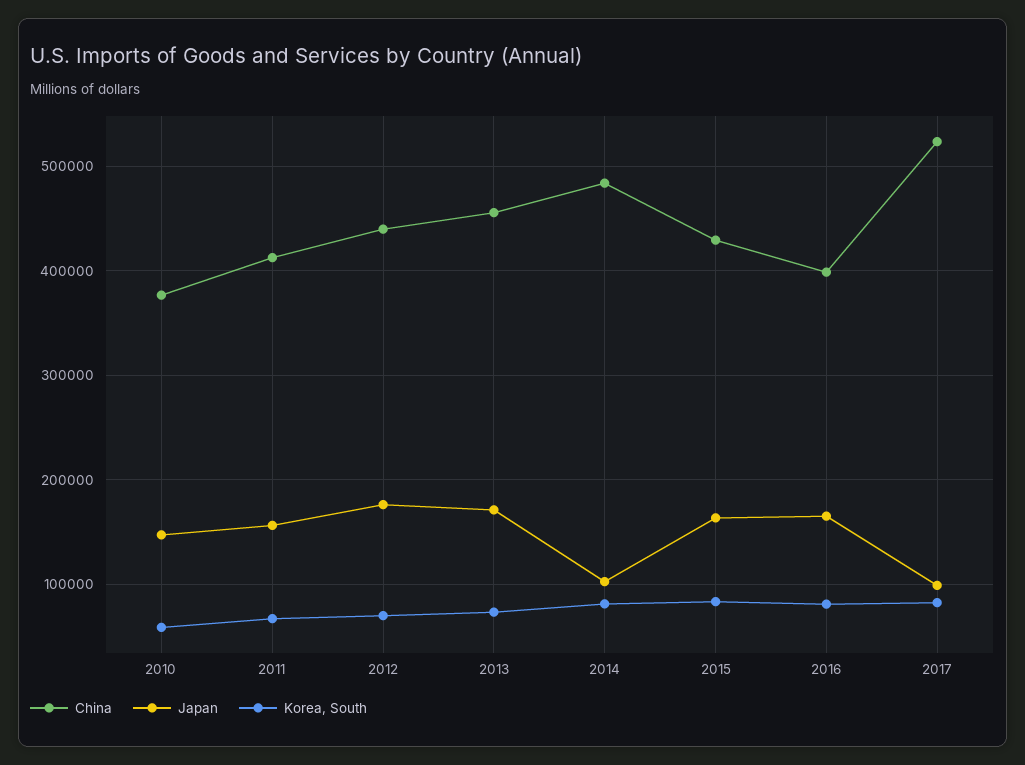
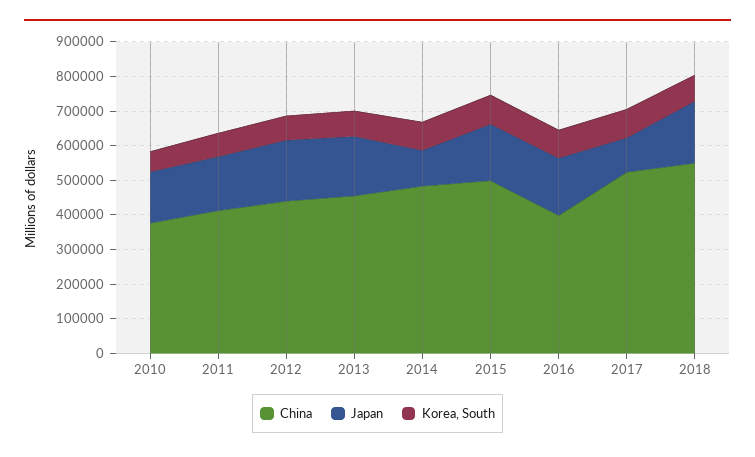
China, 2015: 430000 -> 500000
China, 2018: none -> 550000
Japan, 2018: none -> 175000
Korea, South, 2018: none -> 75000

